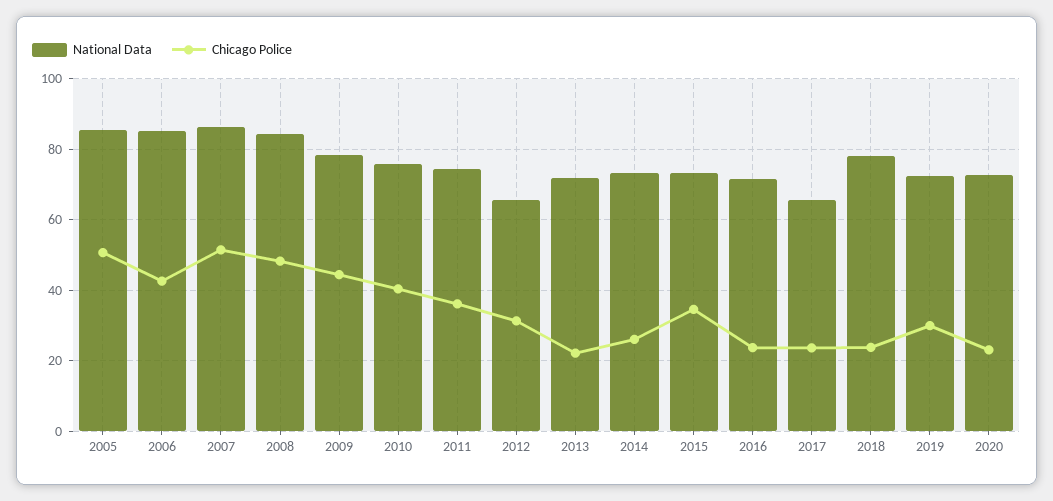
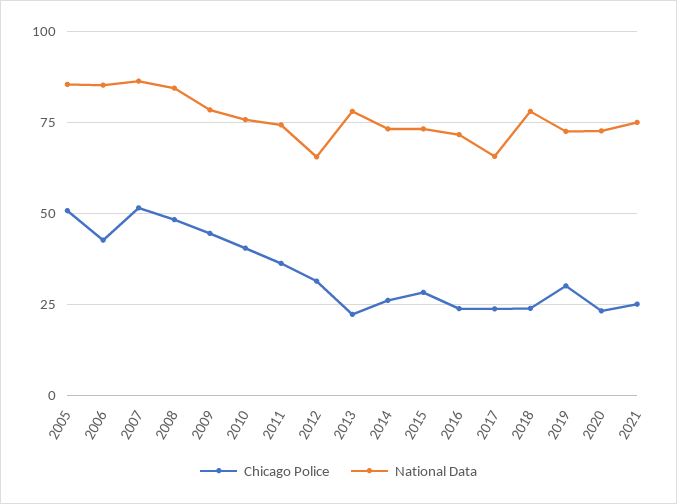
National Data, 2013: 72 -> 77.5
Chicago Police, 2015: 34 -> 27.5
Chicago Police, 2021: none -> 25
National Data, 2021: none -> 75

